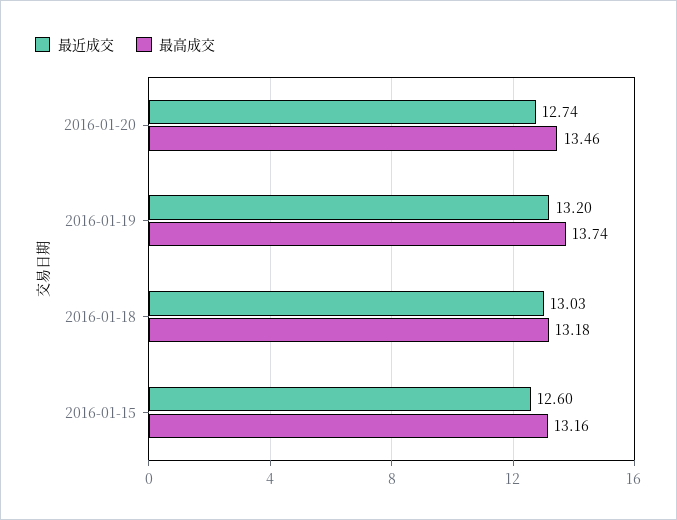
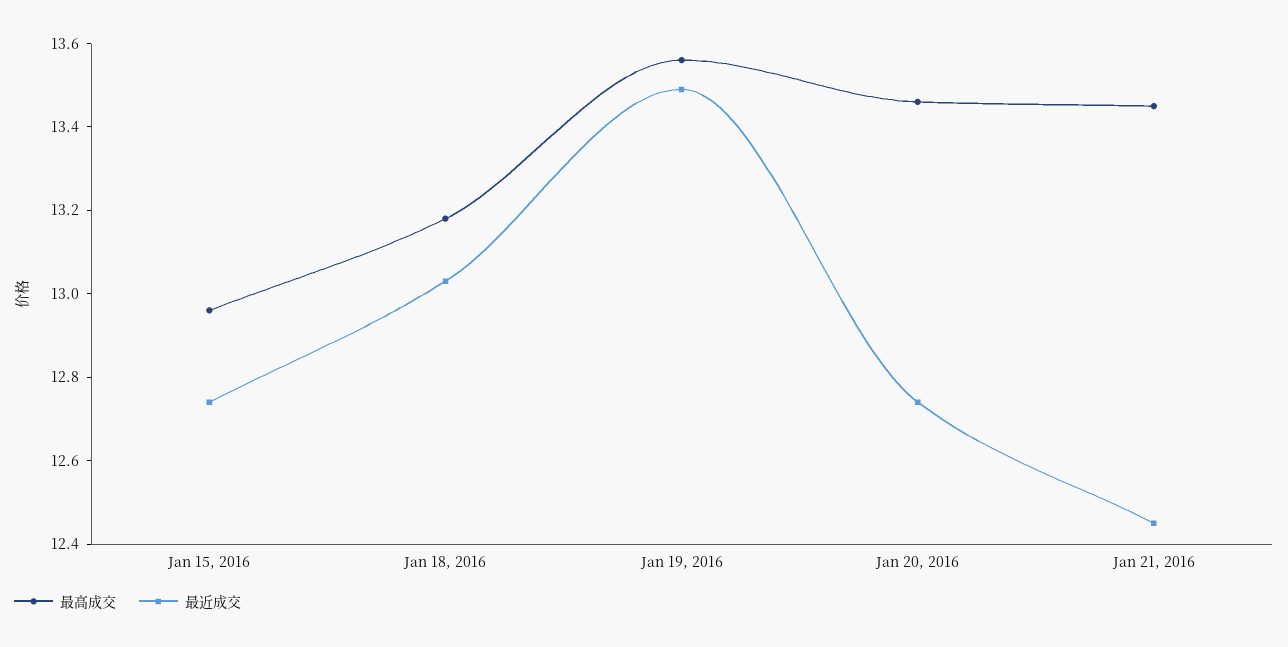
最近成交, 2016-01-19: 13.2 -> 13.5
最高成交, 2016-01-19: 13.74 -> 13.55
最近成交, 2016-01-15: 12.6 -> 12.75
最高成交, 2016-01-15: 13.16 -> 12.95
最高成交, Jan 21, 2016: none -> 13.45
最近成交, Jan 21, 2016: none -> 12.45

